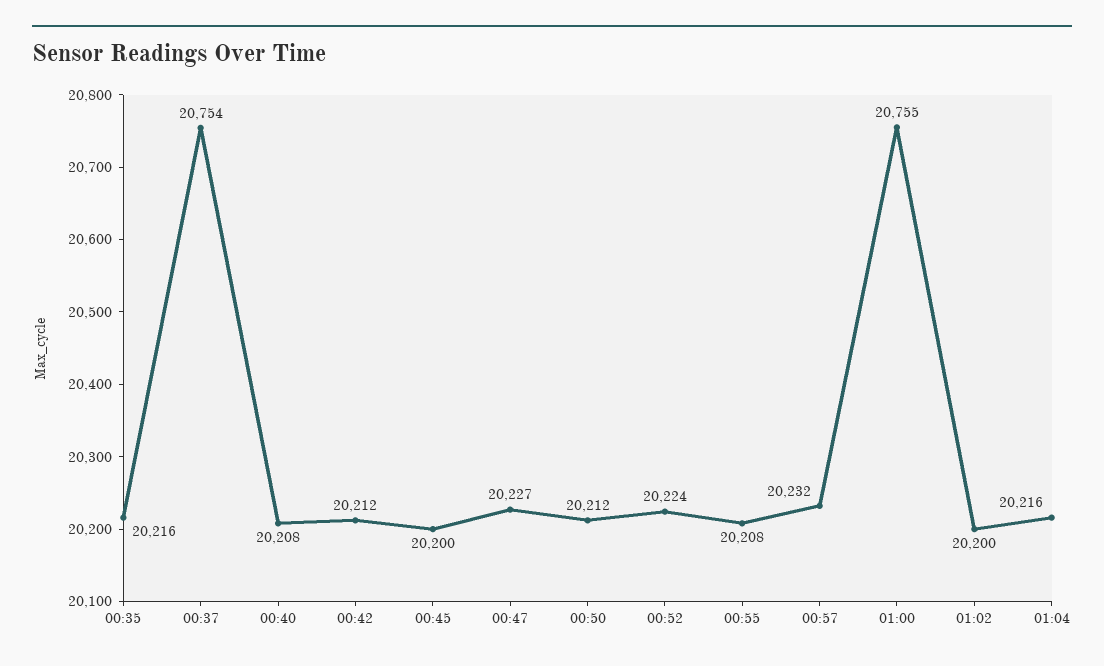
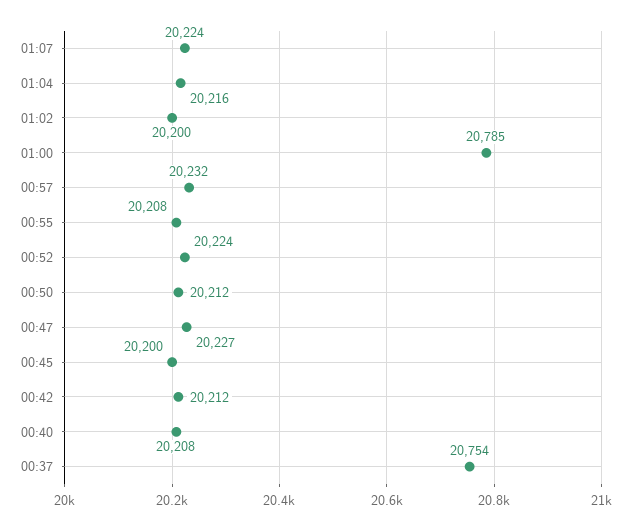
00:35: 20216 -> none
01:00: 20755 -> 20785
01:07: none -> 20224

